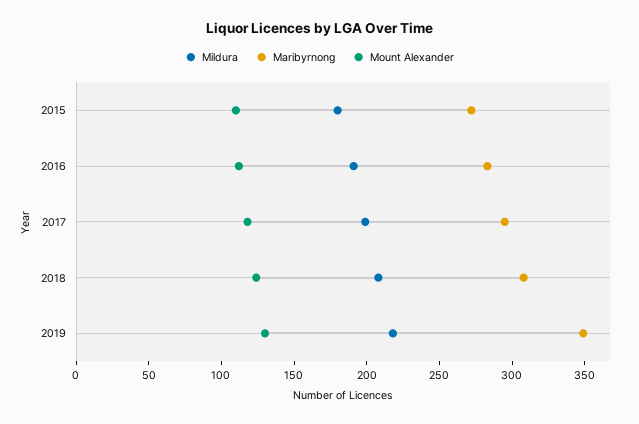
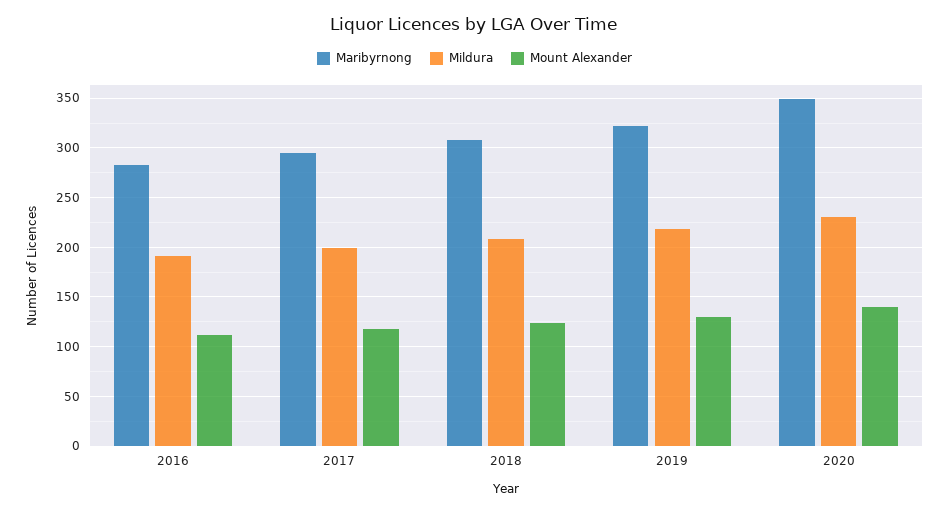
Mildura, 2015: 180 -> none
Maribyrnong, 2015: 270 -> none
Mount Alexander, 2015: 110 -> none
Maribyrnong, 2019: 350 -> 320
Maribyrnong, 2020: none -> 350
Mildura, 2020: none -> 230
Mount Alexander, 2020: none -> 140

